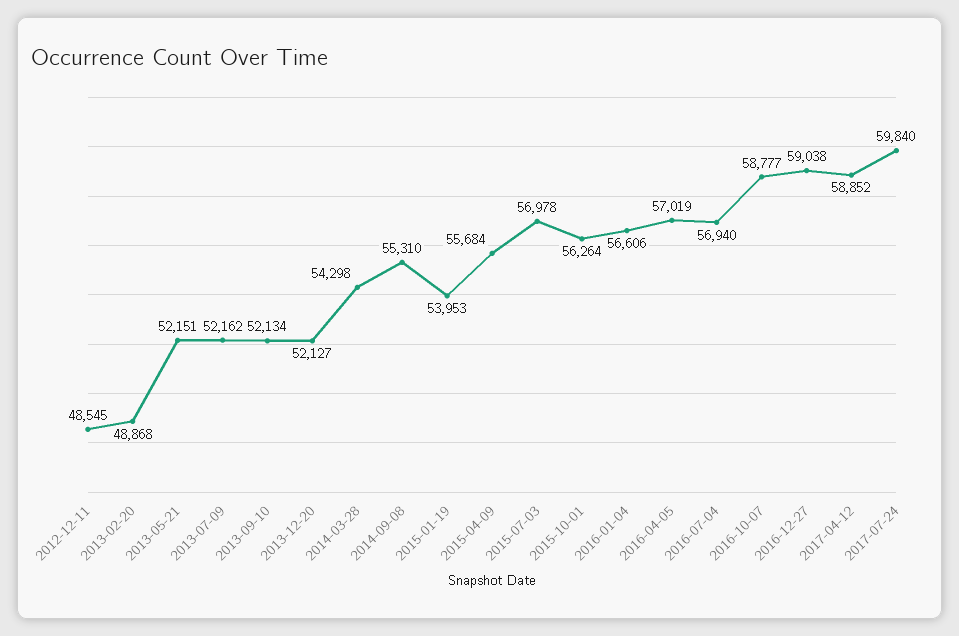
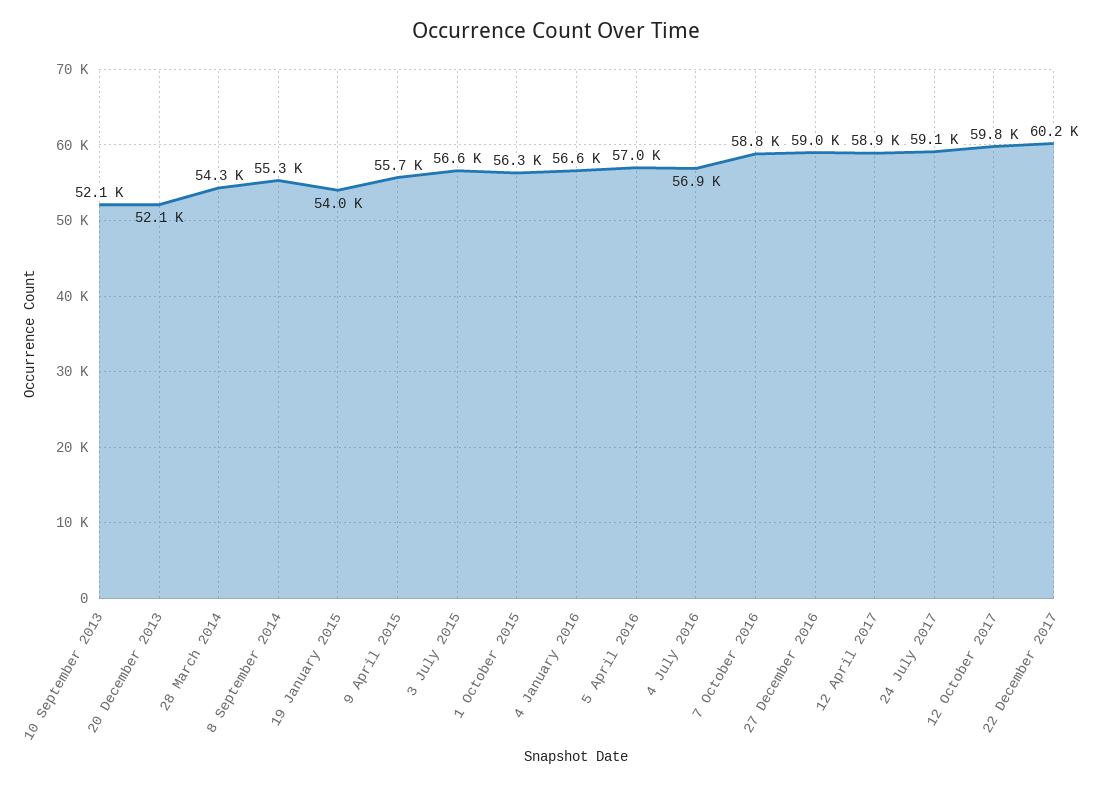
2012-12-11: 48545 -> none
2013-02-20: 48868 -> none
2013-05-21: 52151 -> none
2013-07-09: 52162 -> none
2015-07-03: 56978 -> 56600
2017-07-24: 59840 -> 59100
12 October 2017: none -> 59800
22 December 2017: none -> 60200

